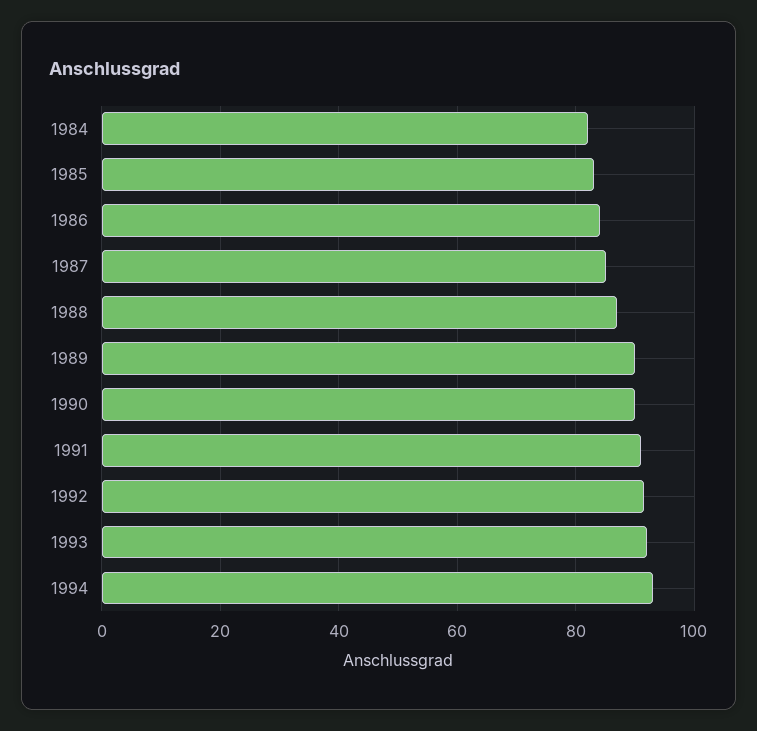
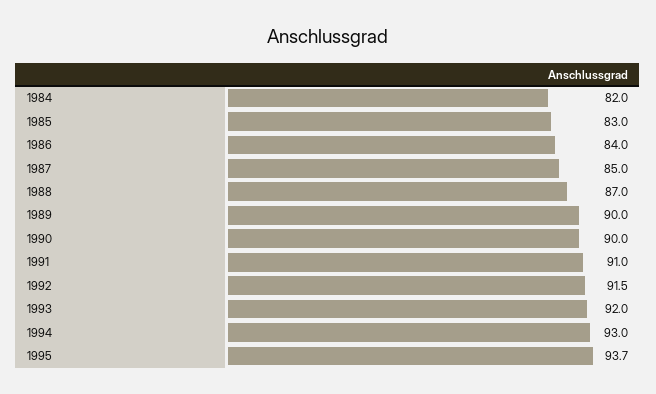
1995: none -> 93.7

